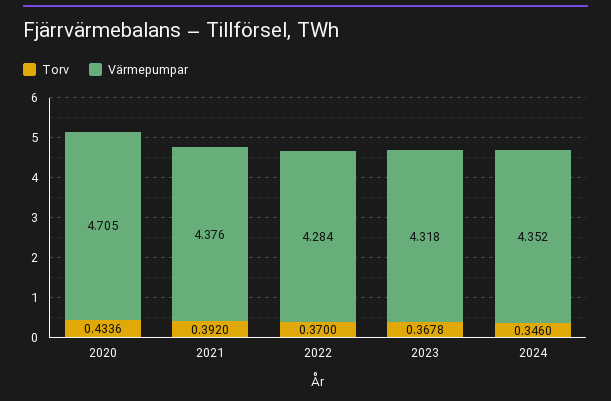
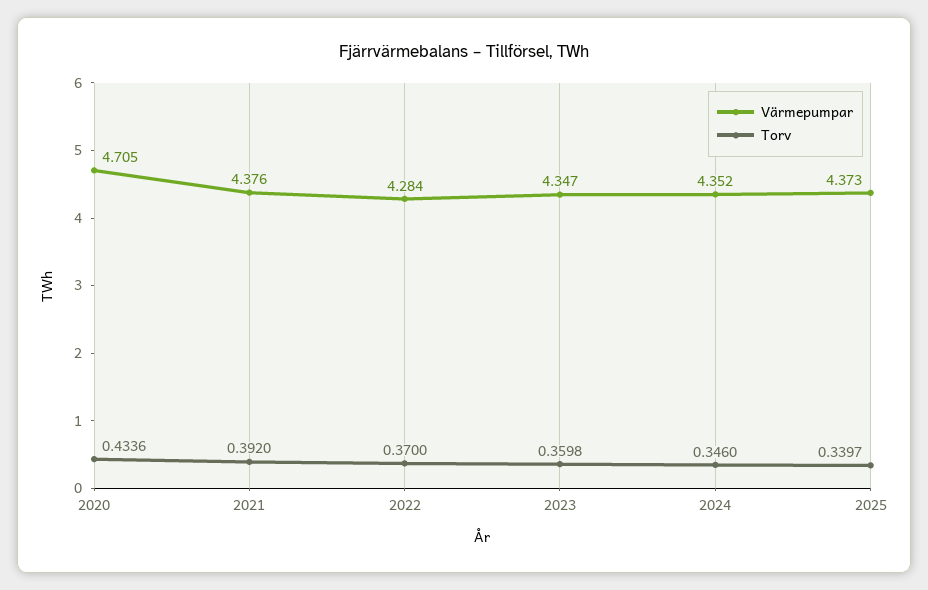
Torv, 2023: 0.3678 -> 0.3598
Värmepumpar, 2023: 4.318 -> 4.347
Värmepumpar, 2025: none -> 4.373
Torv, 2025: none -> 0.3397

